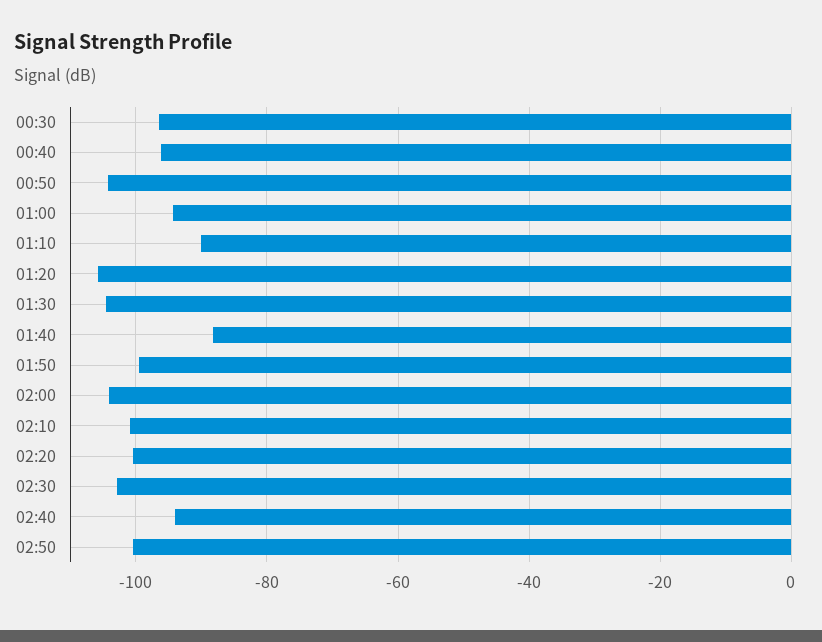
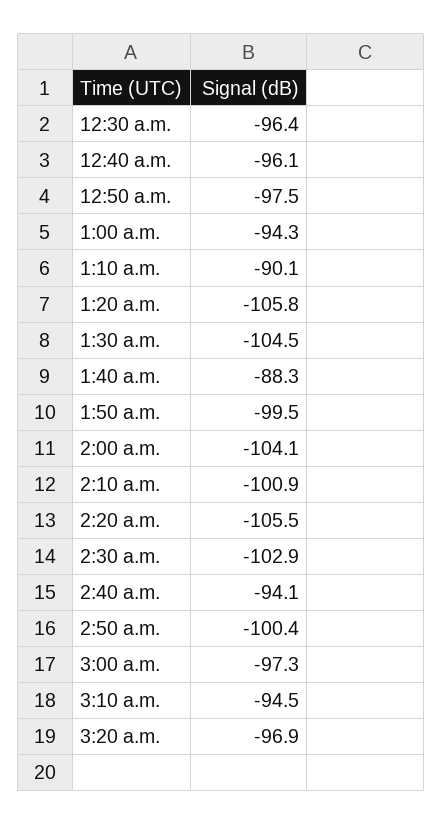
00:50: -104 -> -97.5
02:20: -100 -> -105.5
3:00 a.m.: none -> -97.3
3:10 a.m.: none -> -94.5
3:20 a.m.: none -> -96.9

